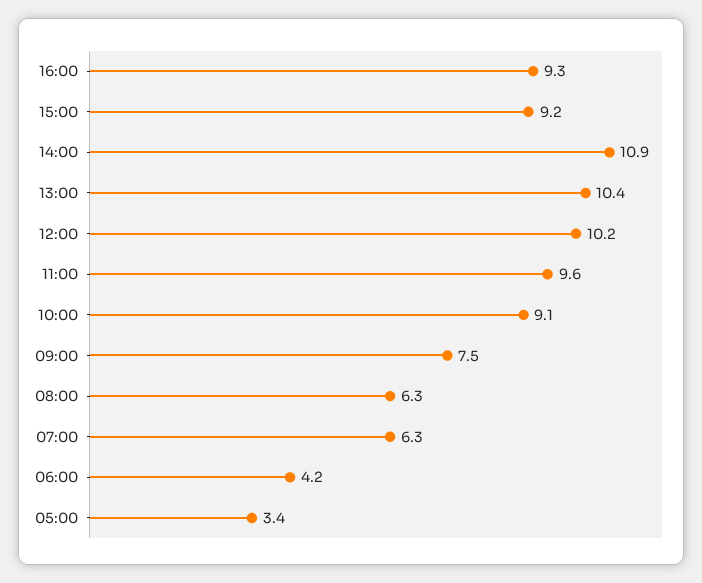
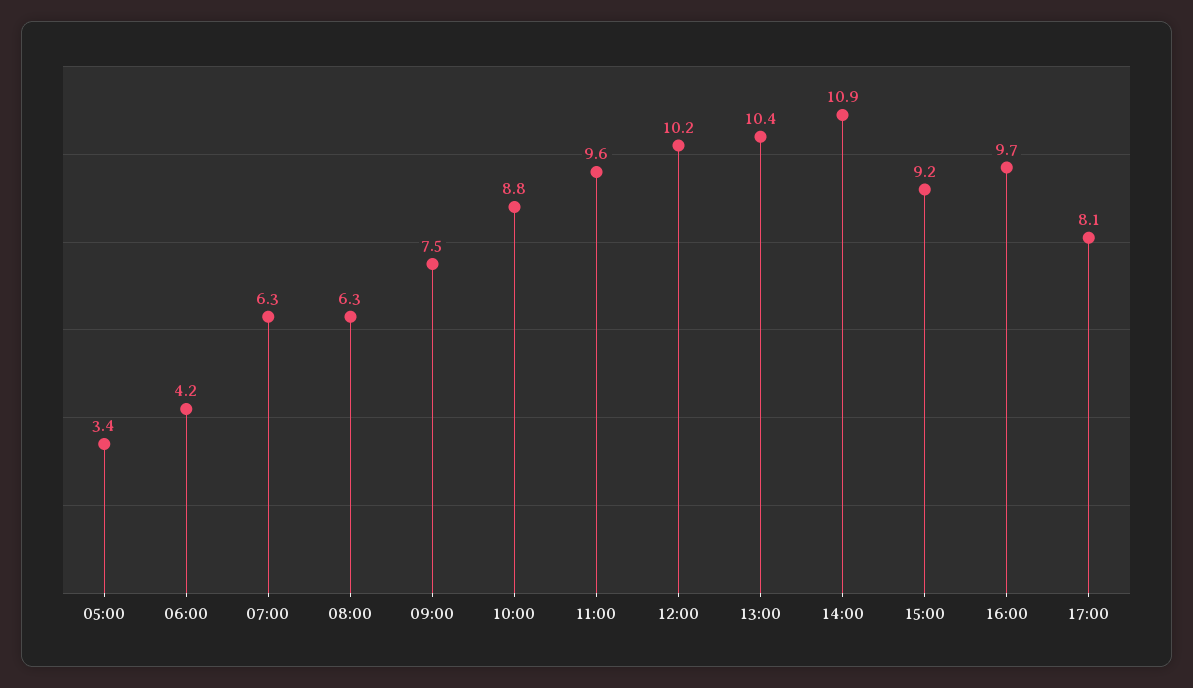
16:00: 9.3 -> 9.7
10:00: 9.1 -> 8.8
17:00: none -> 8.1

